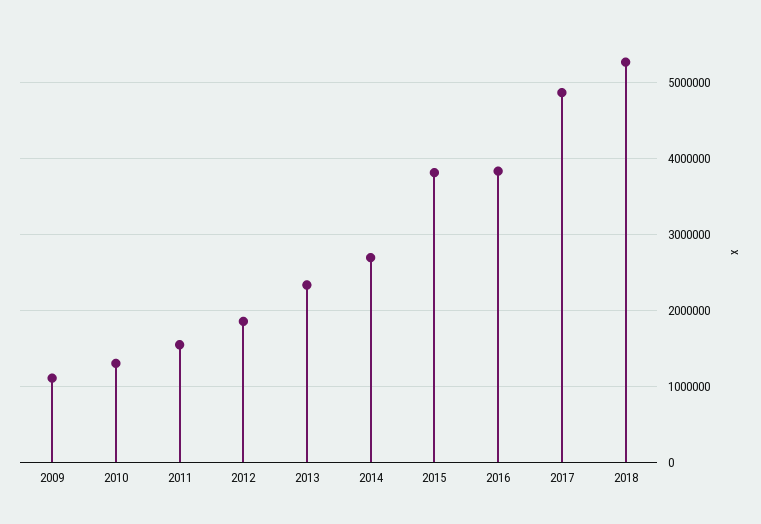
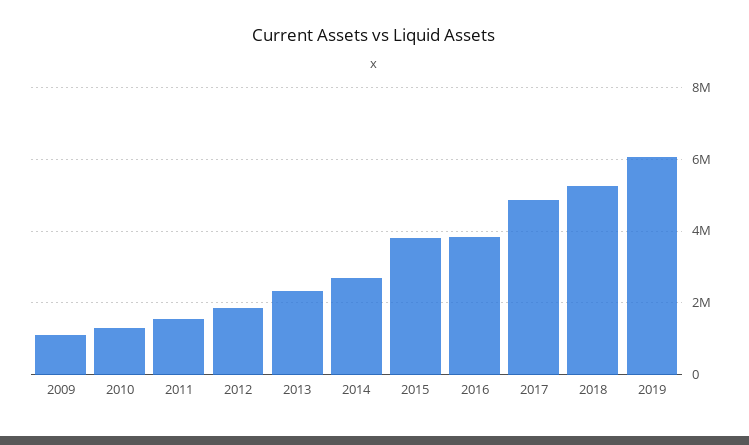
2019: none -> 6000000

